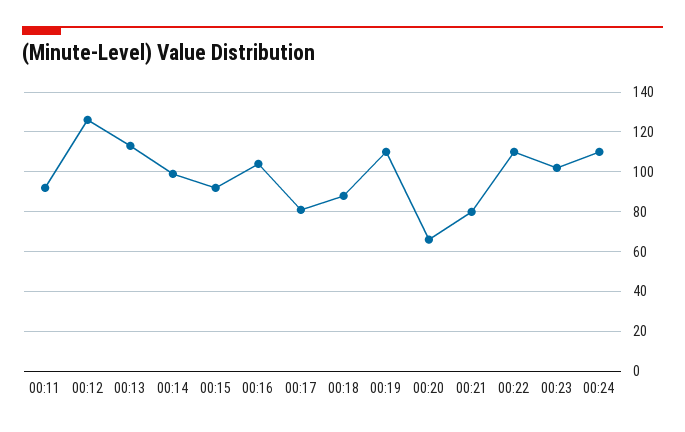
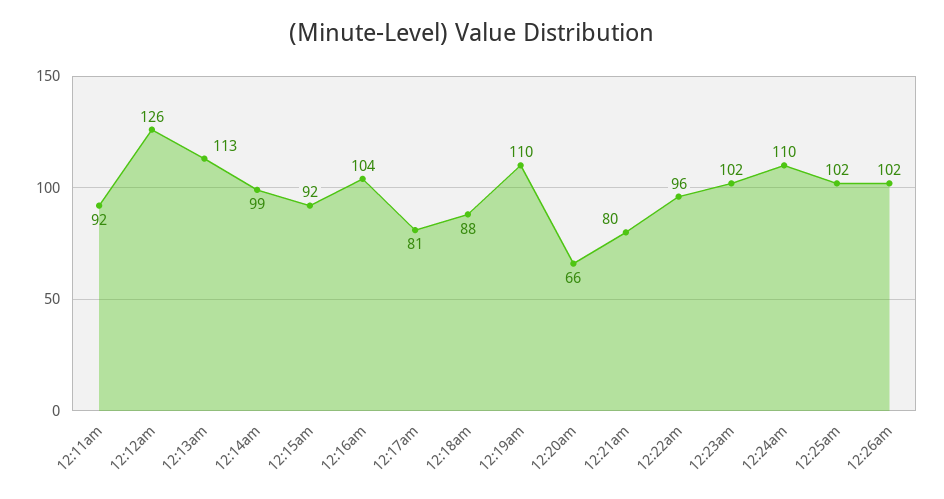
00:22: 110 -> 96
12:25am: none -> 102
12:26am: none -> 102

